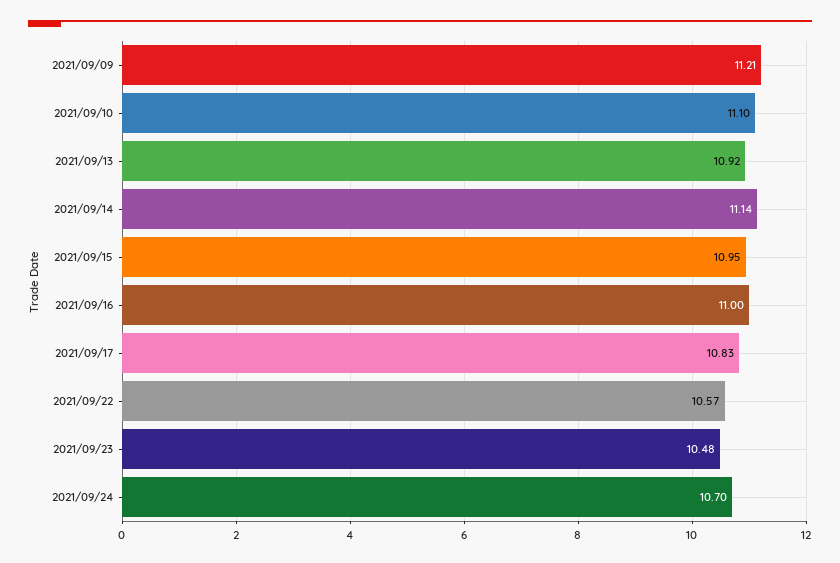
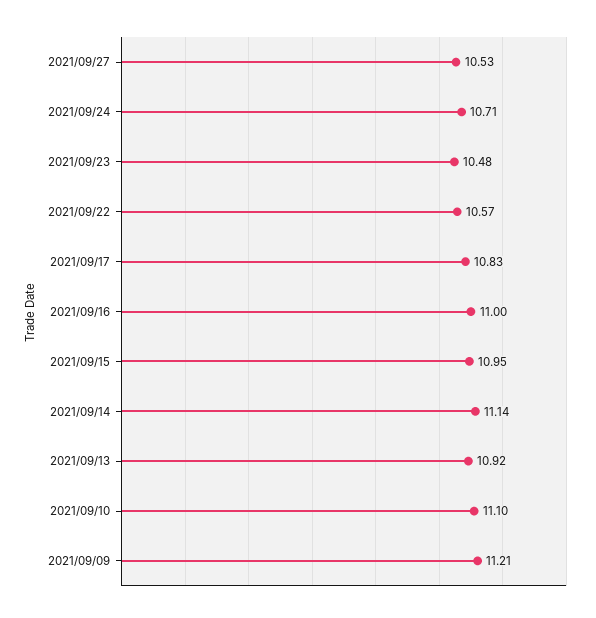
2021/09/24: 10.7 -> 10.71
2021/09/27: none -> 10.53

